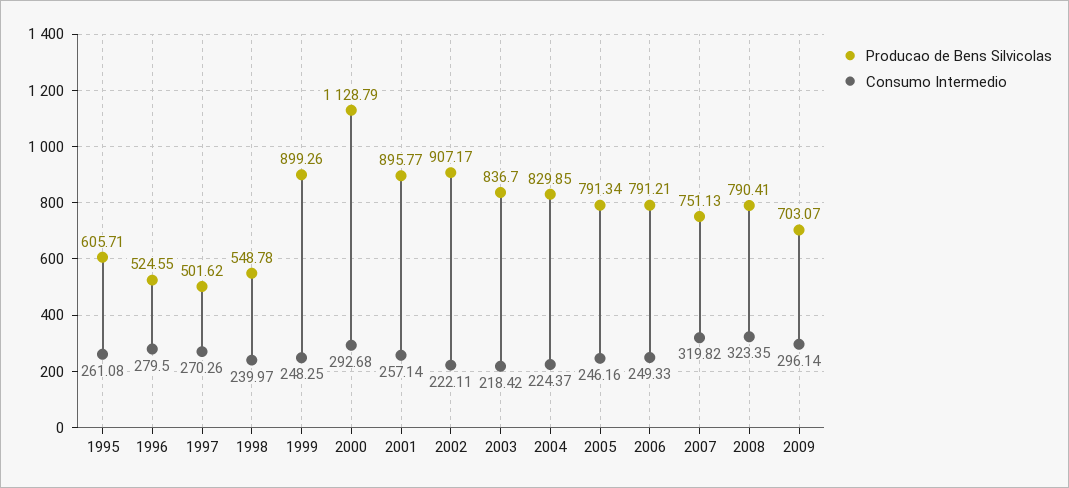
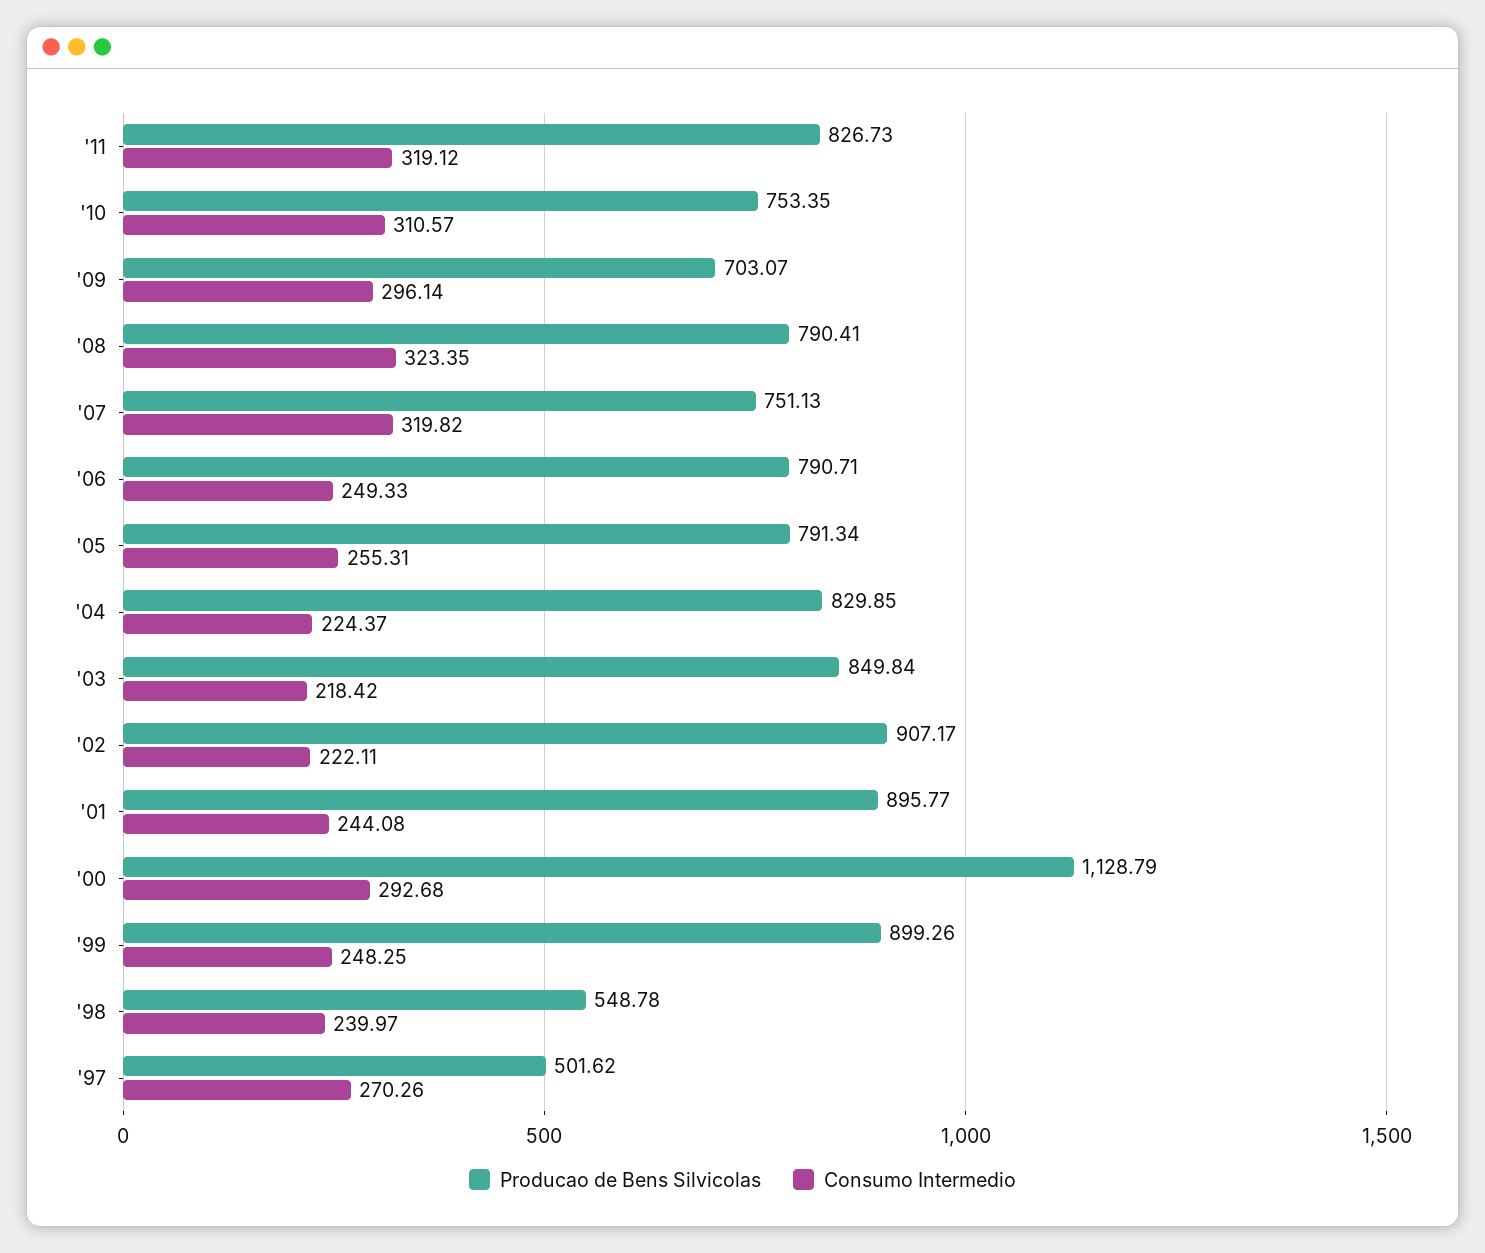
Producao de Bens Silvicolas, 1995: 605.71 -> none
Consumo Intermedio, 1995: 261.08 -> none
Producao de Bens Silvicolas, 1996: 524.55 -> none
Consumo Intermedio, 1996: 279.5 -> none
Consumo Intermedio, 2001: 257.14 -> 244.08
Producao de Bens Silvicolas, 2003: 836.7 -> 849.84
Consumo Intermedio, 2005: 246.16 -> 255.31
Producao de Bens Silvicolas, 2006: 791.21 -> 790.71
Producao de Bens Silvicolas, '11: none -> 826.73
Consumo Intermedio, '11: none -> 319.12
Producao de Bens Silvicolas, '10: none -> 753.35
Consumo Intermedio, '10: none -> 310.57

